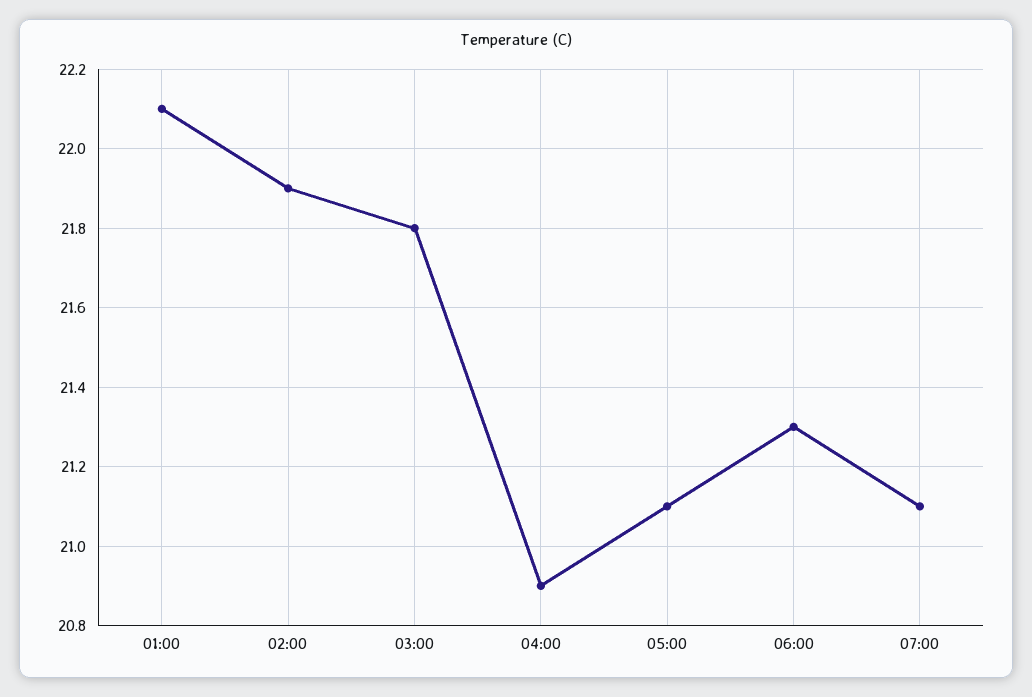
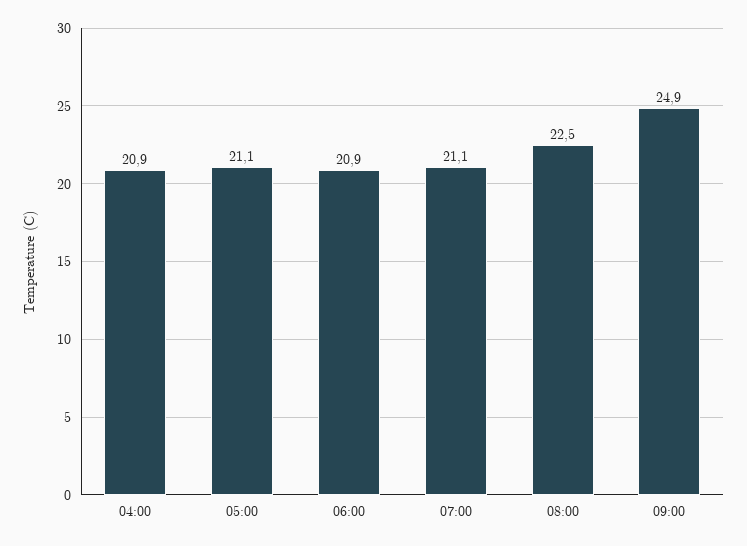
01:00: 22.1 -> none
02:00: 21.9 -> none
03:00: 21.8 -> none
06:00: 21.3 -> 20.9
08:00: none -> 22.5
09:00: none -> 24.9

